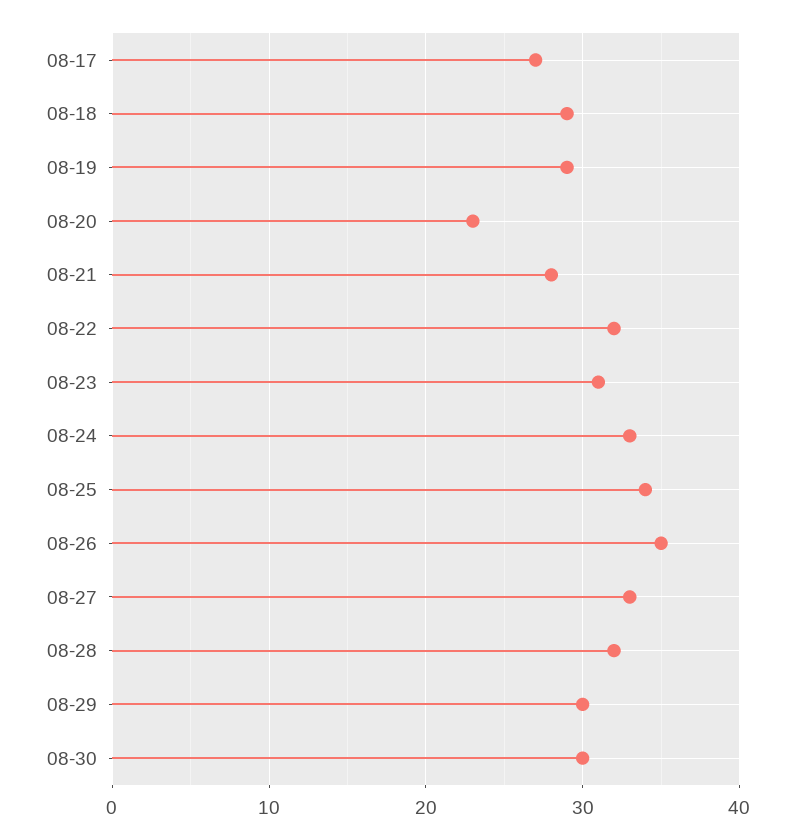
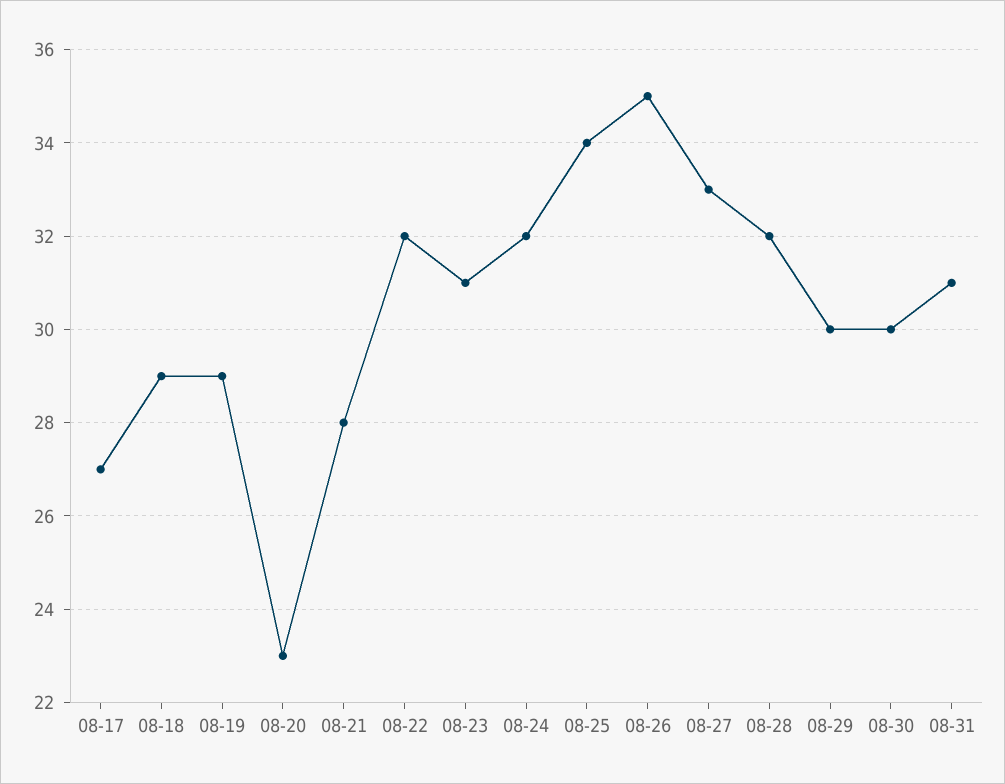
08-24: 33 -> 32
08-31: none -> 31

